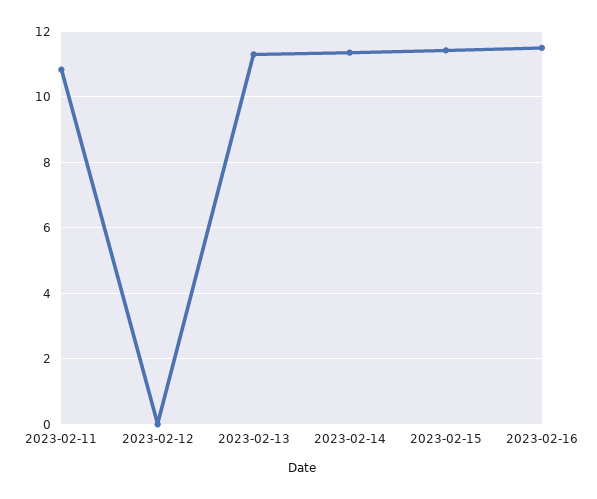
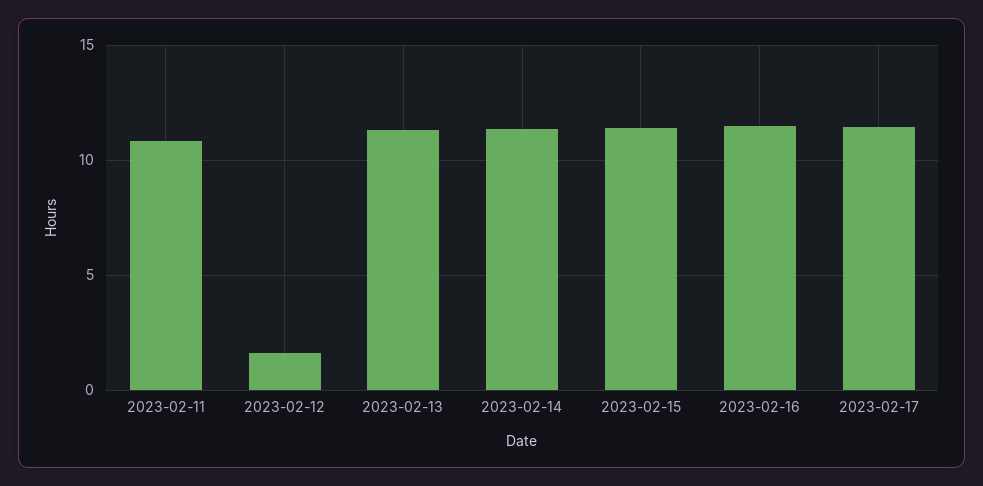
2023-02-12: 0 -> 1.5
2023-02-17: none -> 11.5

